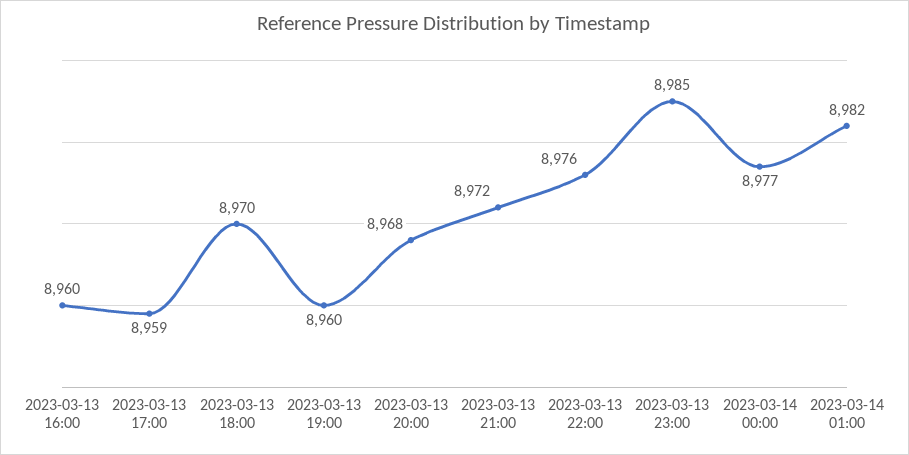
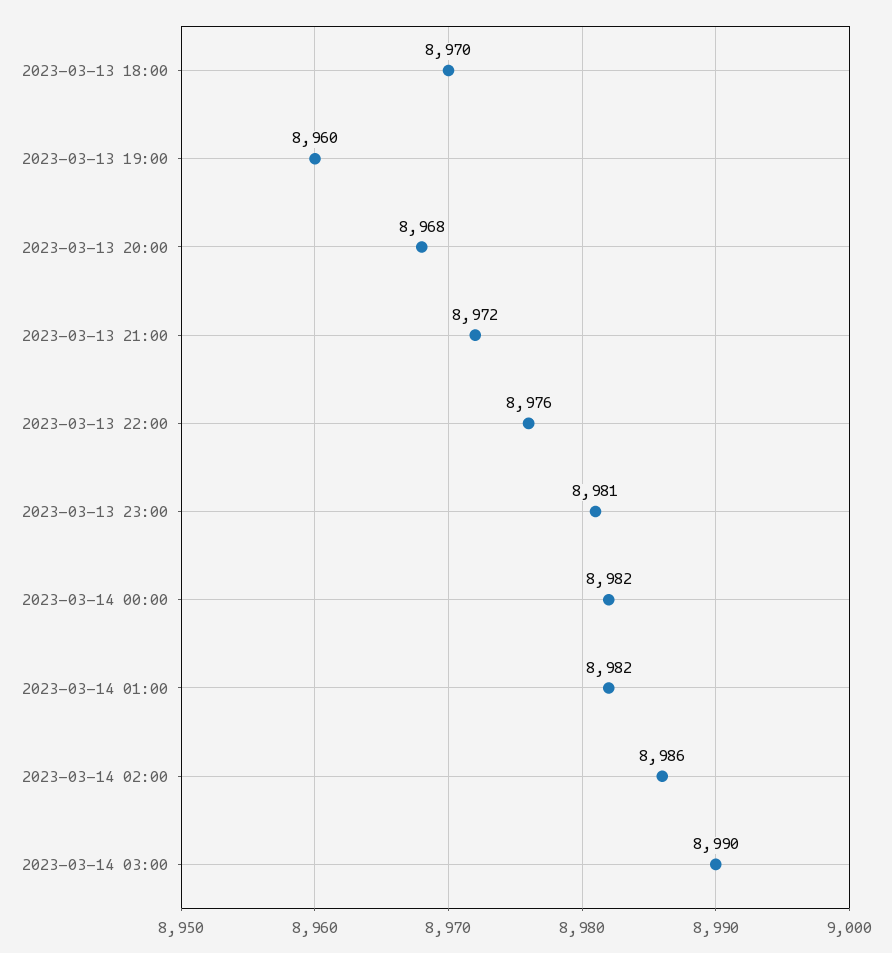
2023-03-13 16:00: 8960 -> none
2023-03-13 17:00: 8959 -> none
2023-03-13 23:00: 8985 -> 8981
2023-03-14 00:00: 8977 -> 8982
2023-03-14 02:00: none -> 8986
2023-03-14 03:00: none -> 8990

